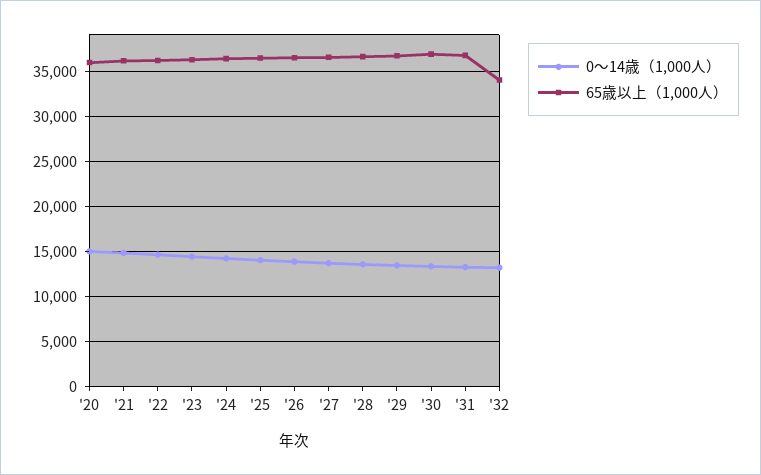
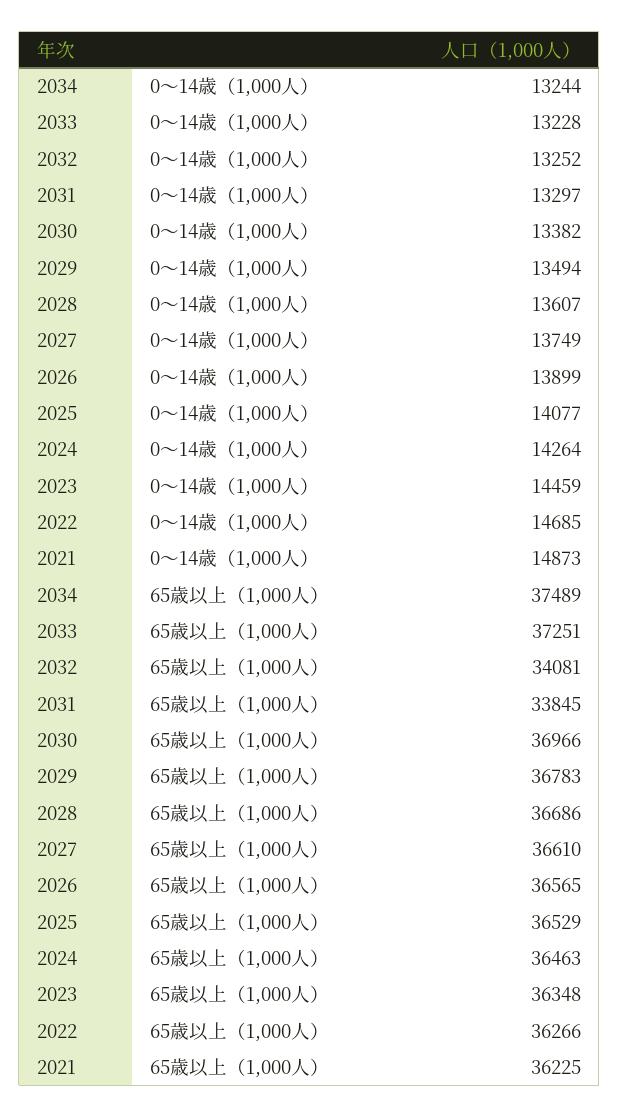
0～14歳（1,000人）, '20: 15000 -> none
65歳以上（1,000人）, '20: 36000 -> none
65歳以上（1,000人）, '31: 37000 -> 33845
0～14歳（1,000人）, 2034: none -> 13244
0～14歳（1,000人）, 2033: none -> 13228
65歳以上（1,000人）, 2034: none -> 37489
65歳以上（1,000人）, 2033: none -> 37251

